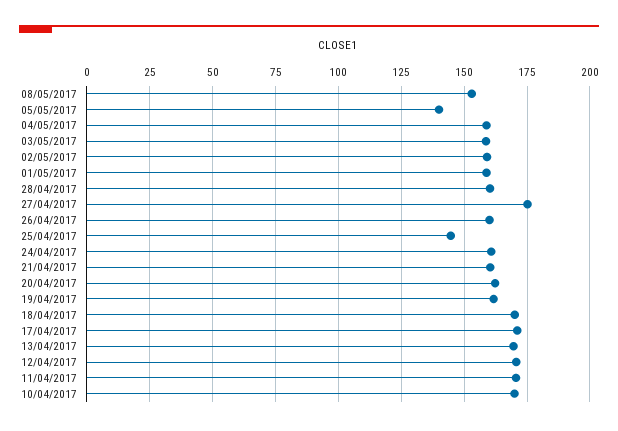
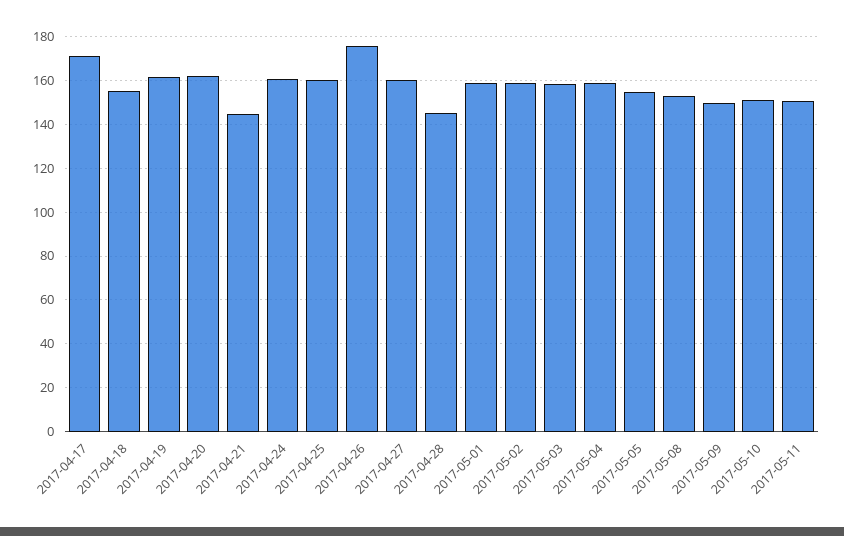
05/05/2017: 140 -> 155
28/04/2017: 160 -> 145
27/04/2017: 175 -> 160
26/04/2017: 160 -> 175
25/04/2017: 145 -> 160
21/04/2017: 160 -> 145
18/04/2017: 170 -> 155
13/04/2017: 170 -> none
12/04/2017: 170 -> none
11/04/2017: 170 -> none
10/04/2017: 170 -> none
2017-05-09: none -> 150
2017-05-10: none -> 150
2017-05-11: none -> 150

